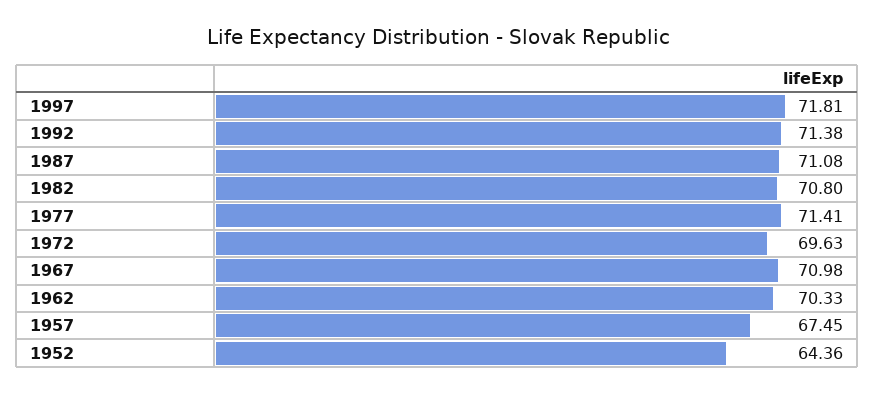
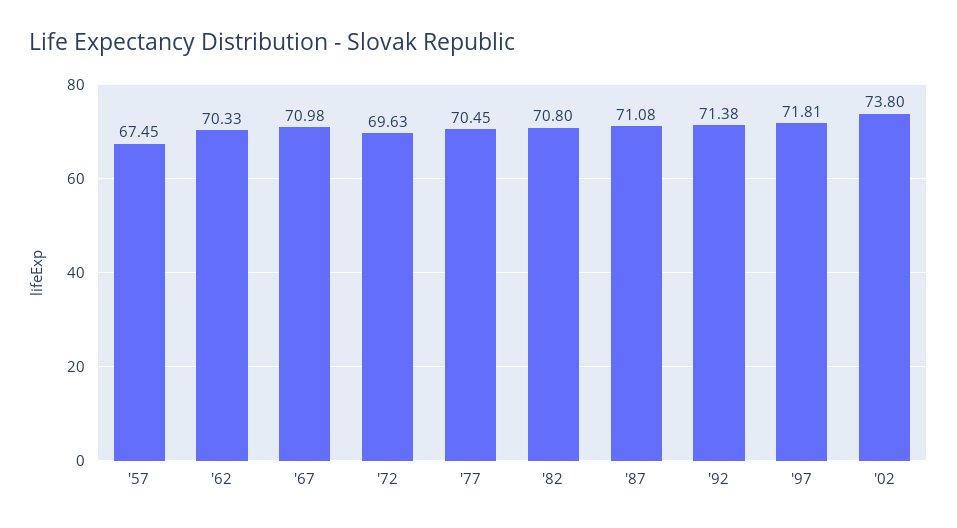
1977: 71.41 -> 70.45
1952: 64.36 -> none
'02: none -> 73.8

